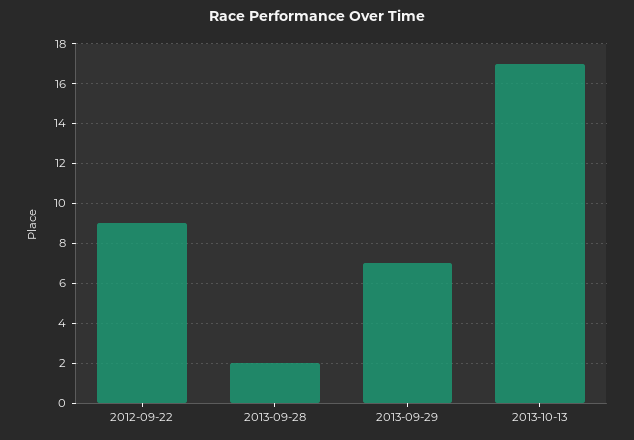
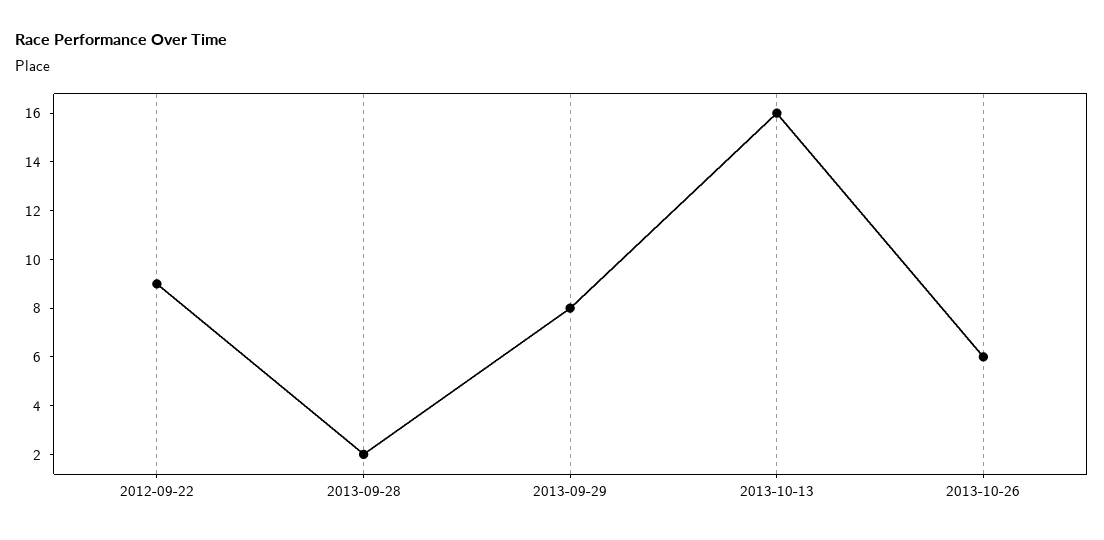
2013-09-29: 7 -> 8
2013-10-13: 17 -> 16
2013-10-26: none -> 6

